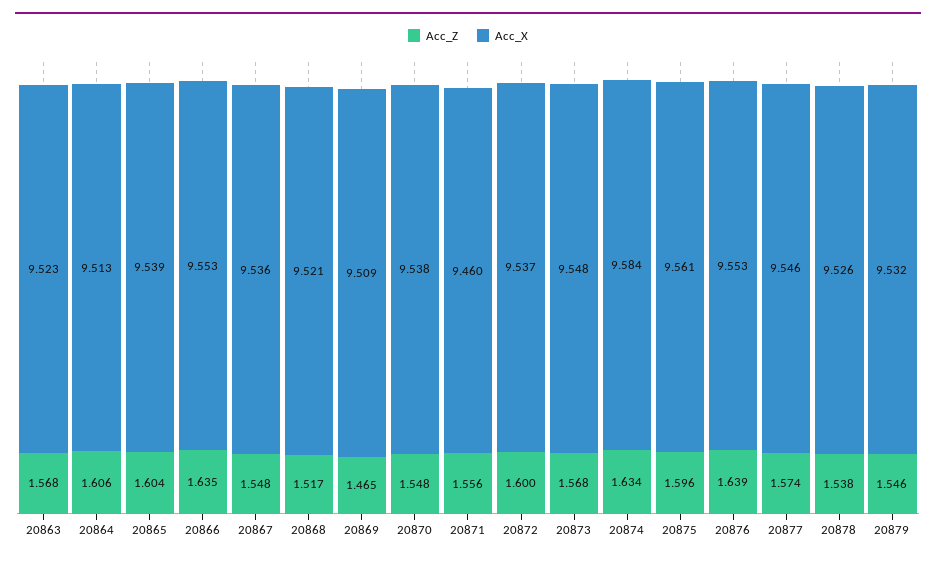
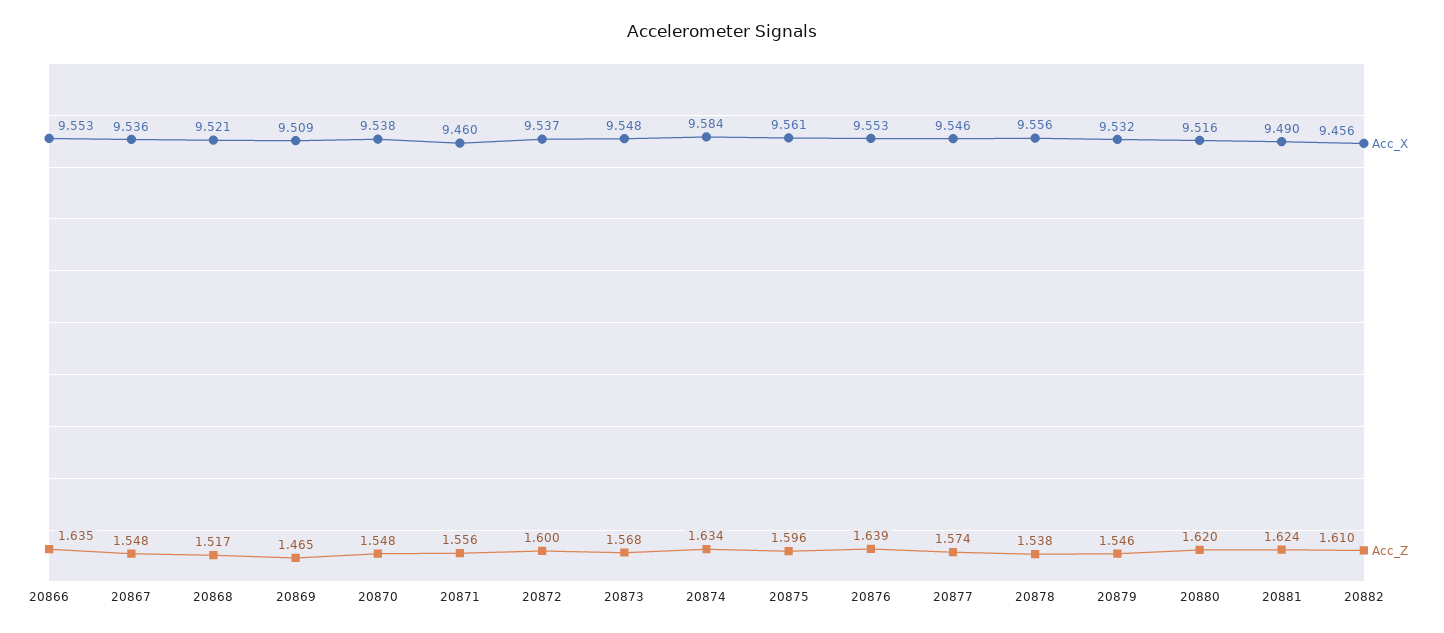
Acc_Z, 20863: 1.568 -> none
Acc_X, 20863: 9.523 -> none
Acc_Z, 20864: 1.606 -> none
Acc_X, 20864: 9.513 -> none
Acc_Z, 20865: 1.604 -> none
Acc_X, 20865: 9.539 -> none
Acc_X, 20878: 9.526 -> 9.556
Acc_X, 20880: none -> 9.516
Acc_Z, 20880: none -> 1.62
Acc_X, 20881: none -> 9.49
Acc_Z, 20881: none -> 1.624
Acc_X, 20882: none -> 9.456
Acc_Z, 20882: none -> 1.61

